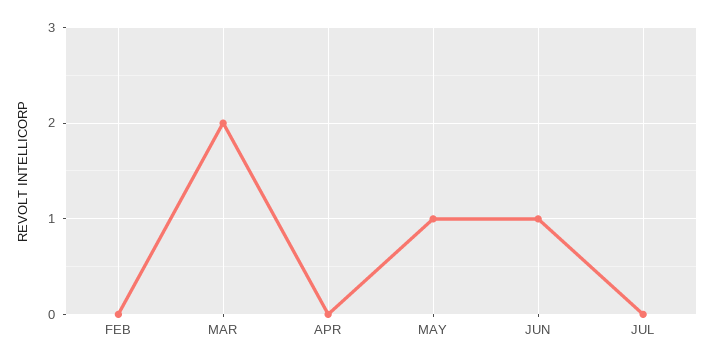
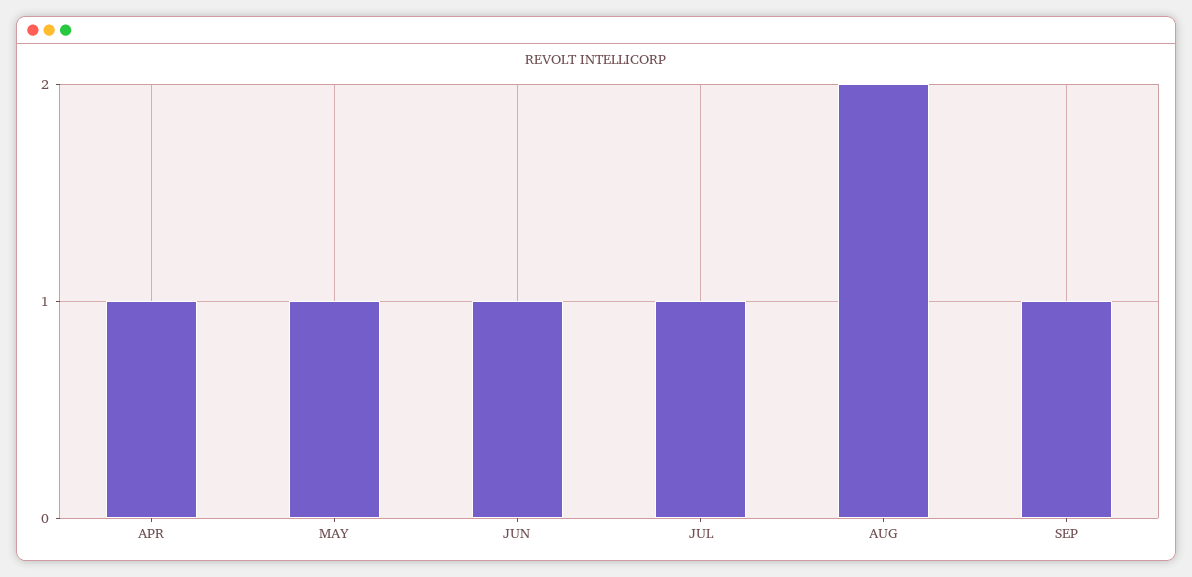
FEB: 0 -> none
MAR: 2 -> none
APR: 0 -> 1
JUL: 0 -> 1
AUG: none -> 2
SEP: none -> 1

